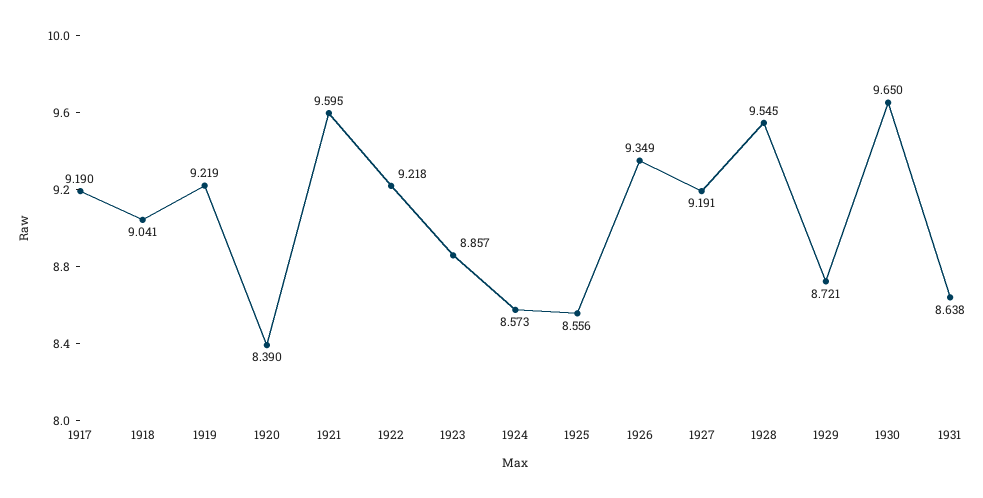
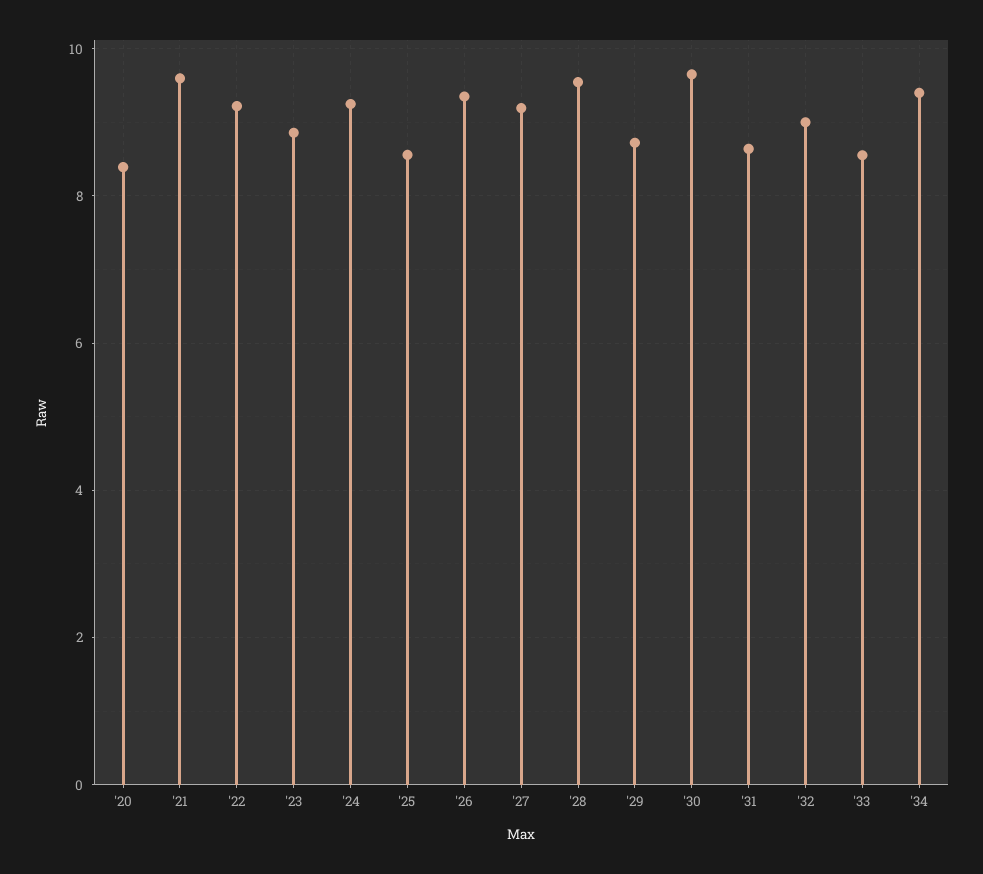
1917: 9.19 -> none
1918: 9.041 -> none
1919: 9.219 -> none
1924: 8.573 -> 9.2
'32: none -> 9
'33: none -> 8.6
'34: none -> 9.4

